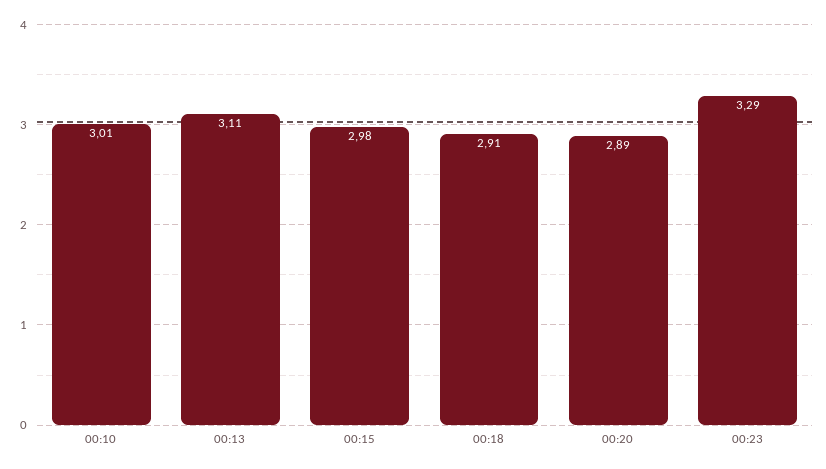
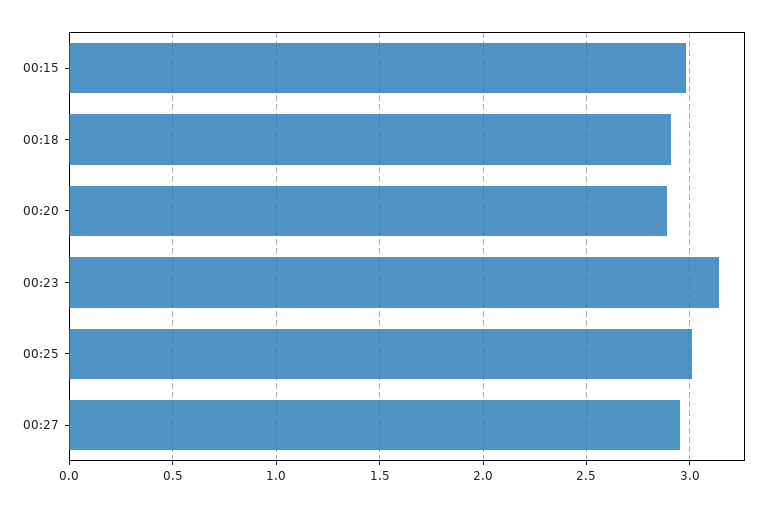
00:10: 3.01 -> none
00:13: 3.11 -> none
00:23: 3.29 -> 3.15
00:25: none -> 3
00:27: none -> 2.95

